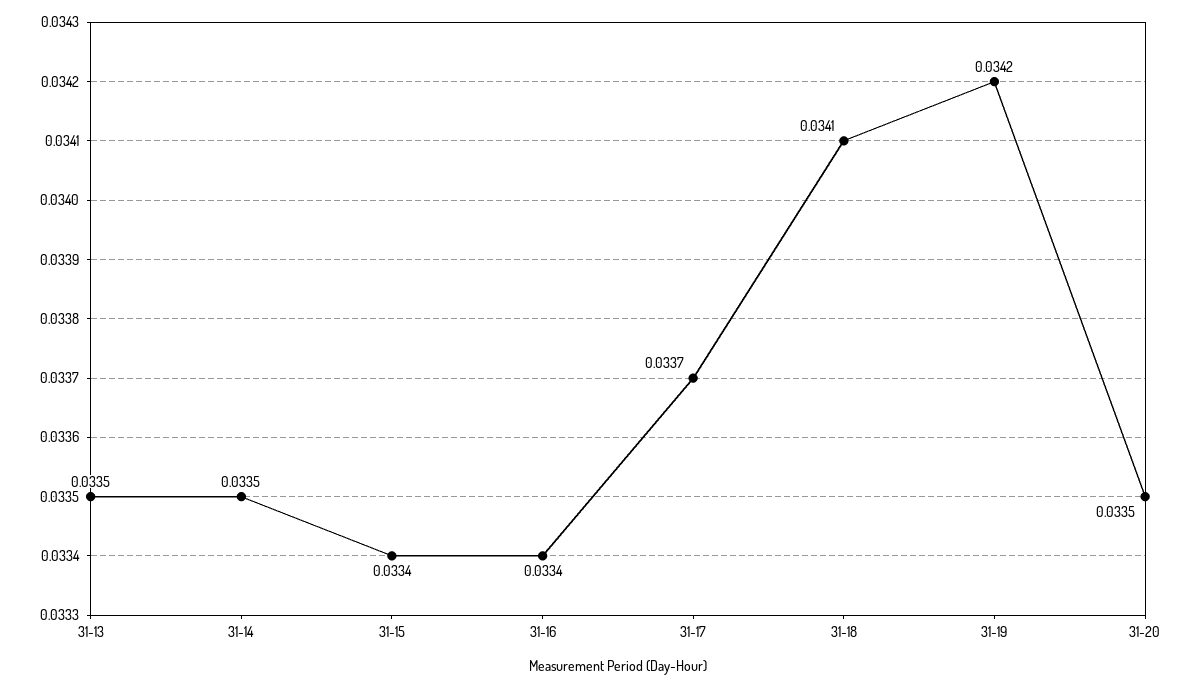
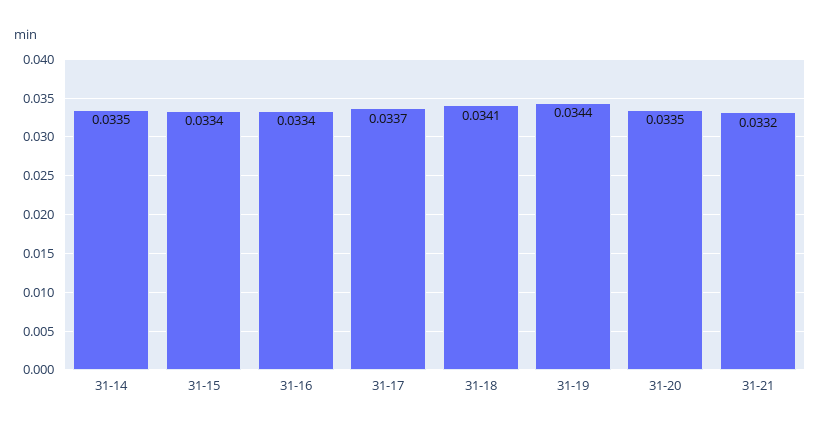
31-13: 0.0335 -> none
31-19: 0.0342 -> 0.0344
31-21: none -> 0.0332

